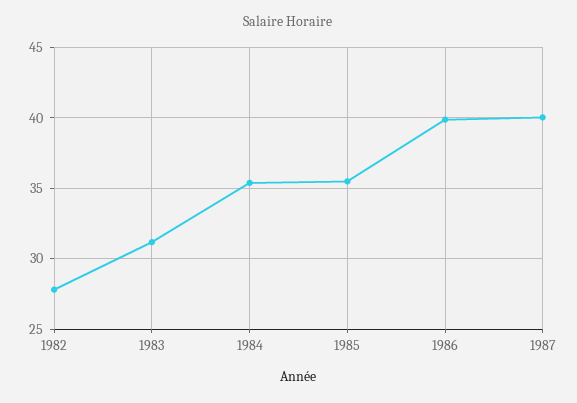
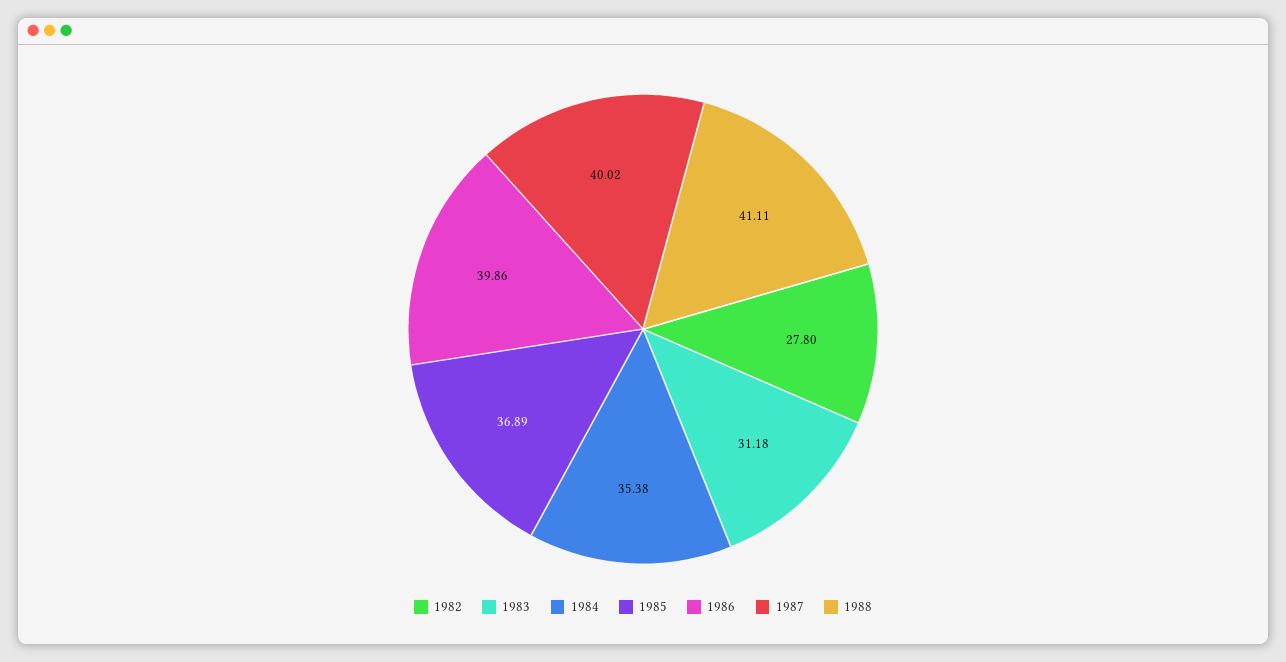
1985: 35.5 -> 36.89
1988: none -> 41.11

